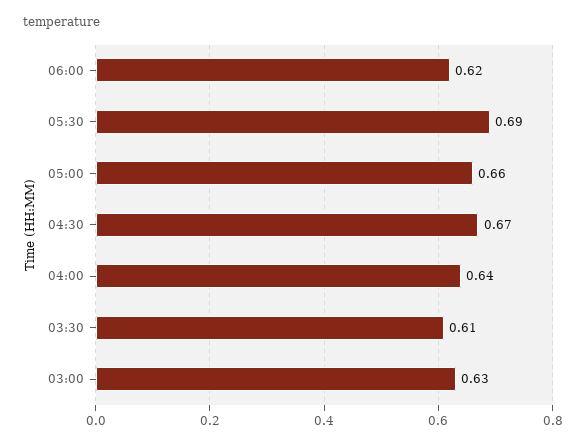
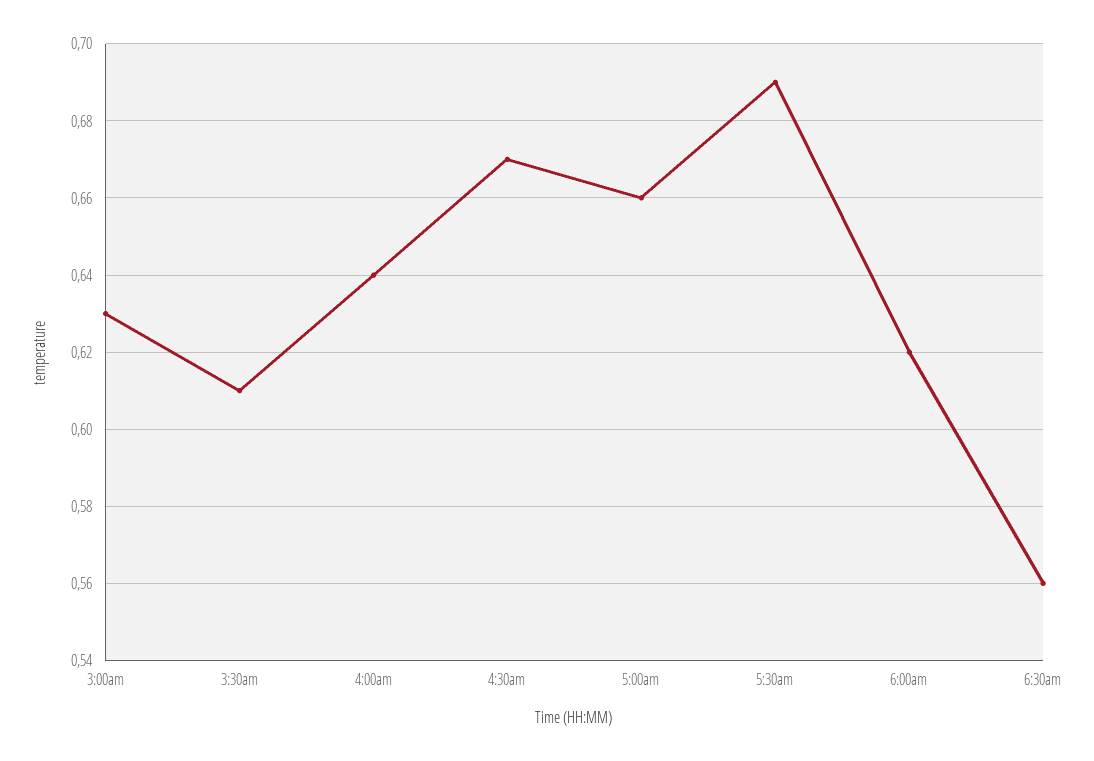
6:30am: none -> 0.56

